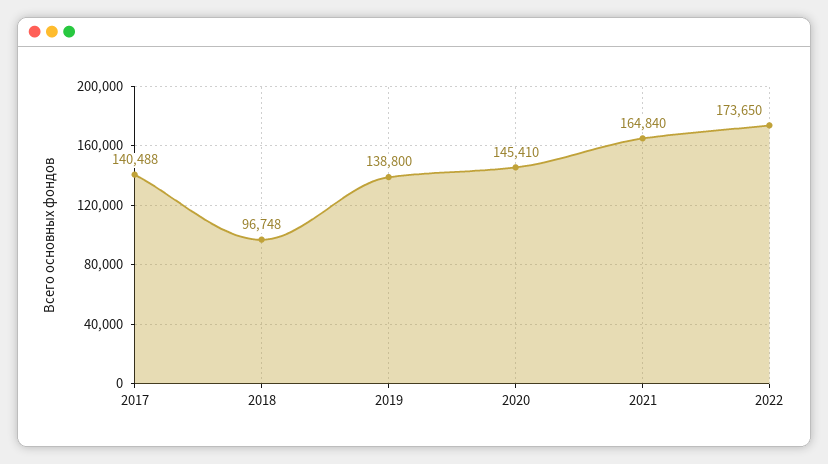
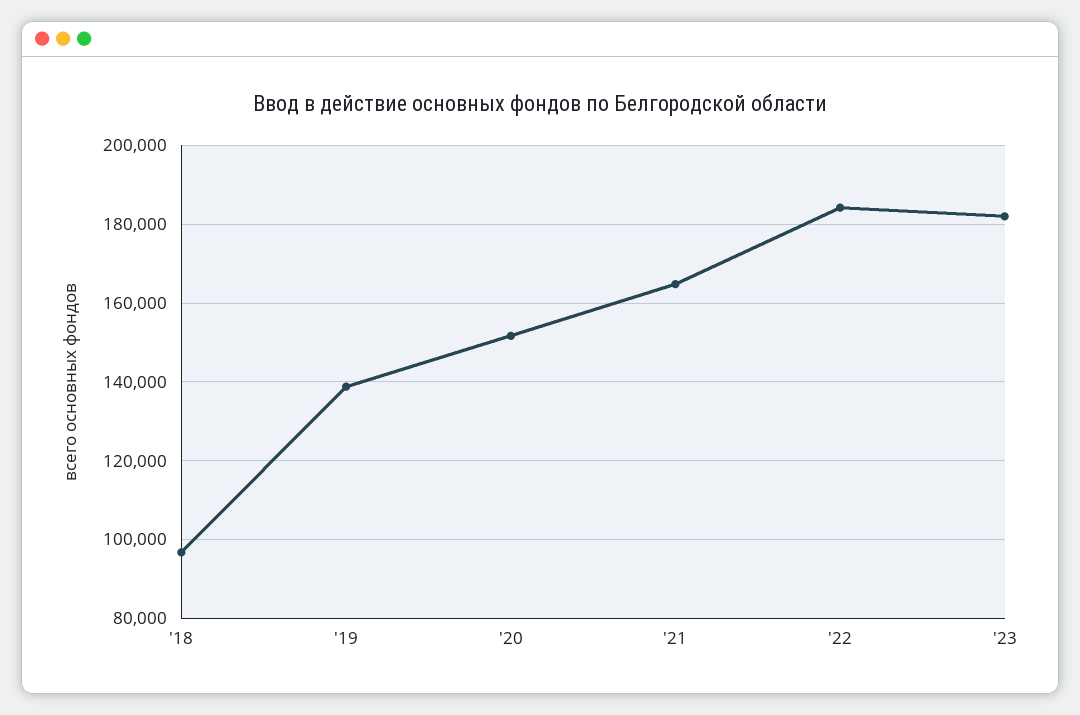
2017: 140488 -> none
2020: 145410 -> 152000
2022: 173650 -> 184000
'23: none -> 182000

